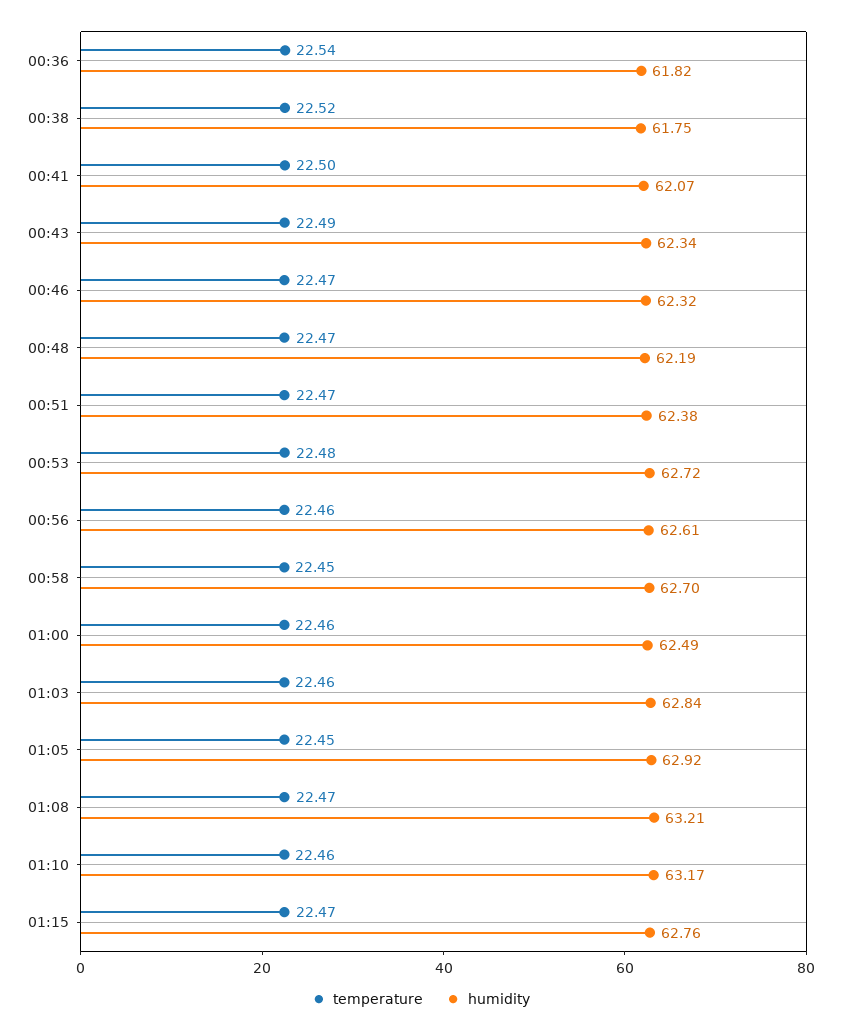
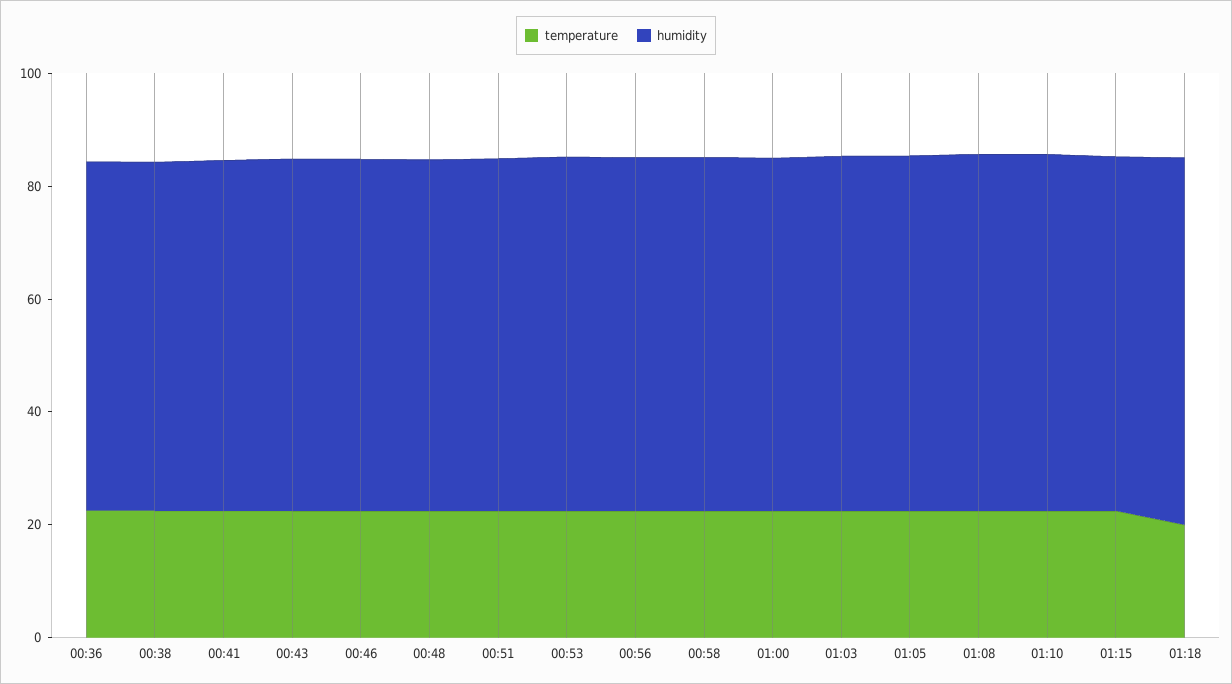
temperature, 01:18: none -> 20
humidity, 01:18: none -> 65

